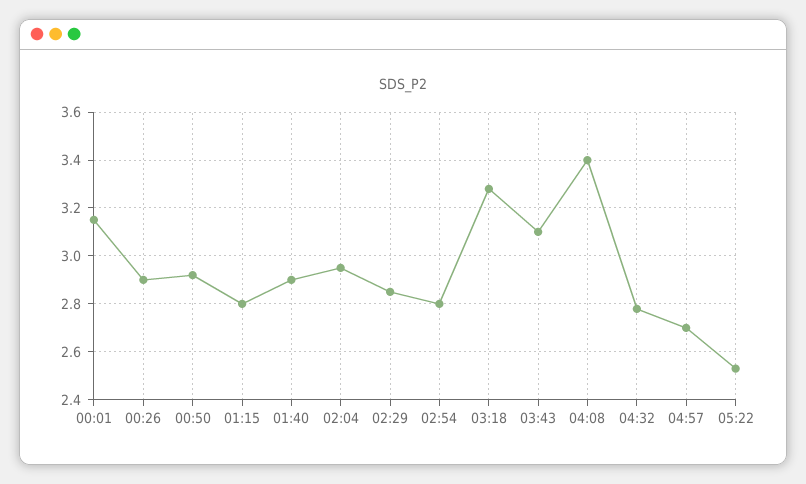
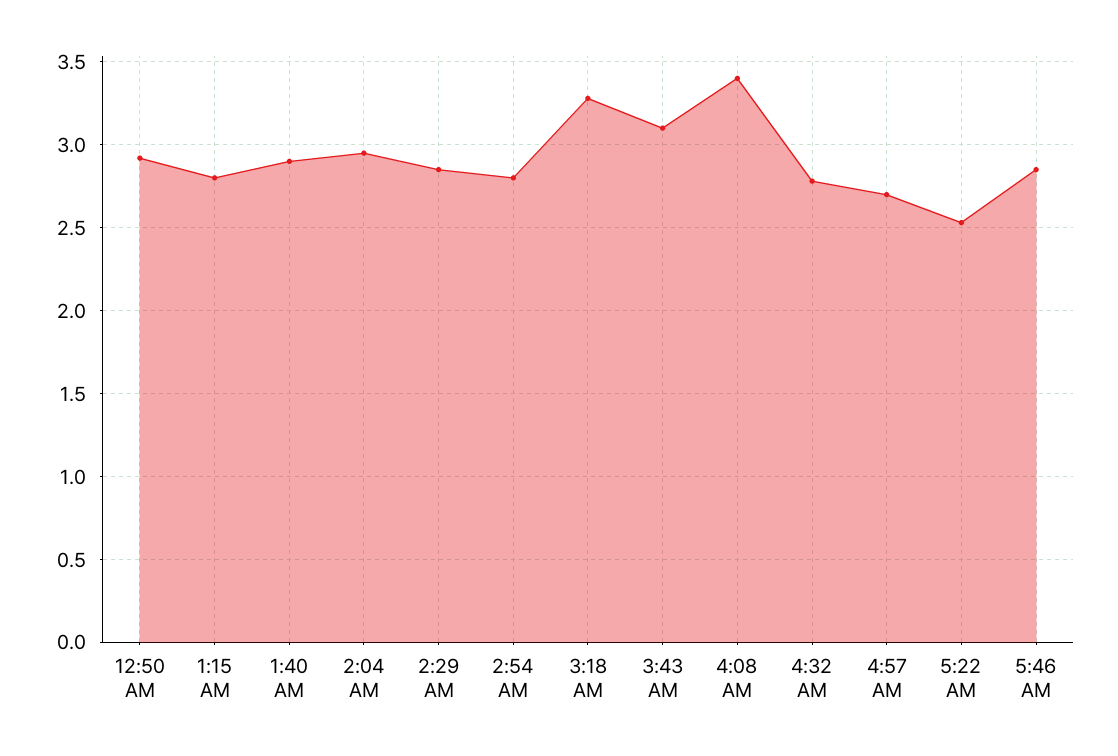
00:01: 3.15 -> none
00:26: 2.9 -> none
5:46 AM: none -> 2.85

